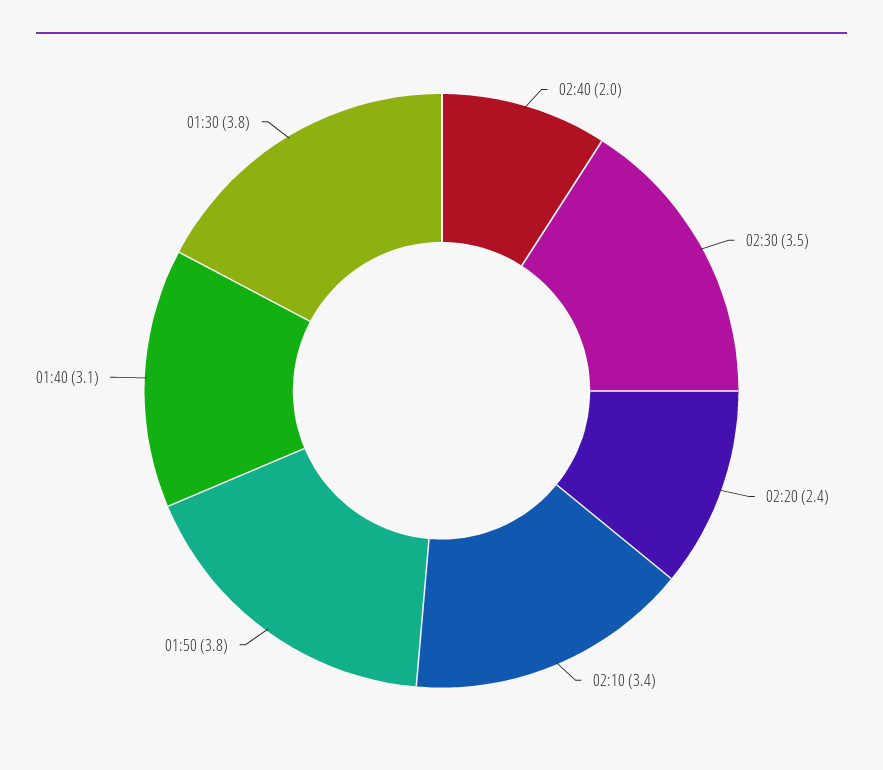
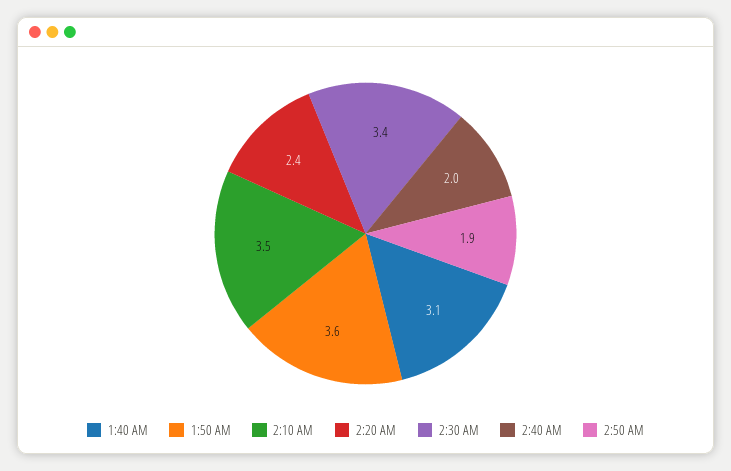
02:30: 3.5 -> 3.4
02:10: 3.4 -> 3.5
01:50: 3.8 -> 3.6
01:30: 3.8 -> none
2:50 AM: none -> 1.9

